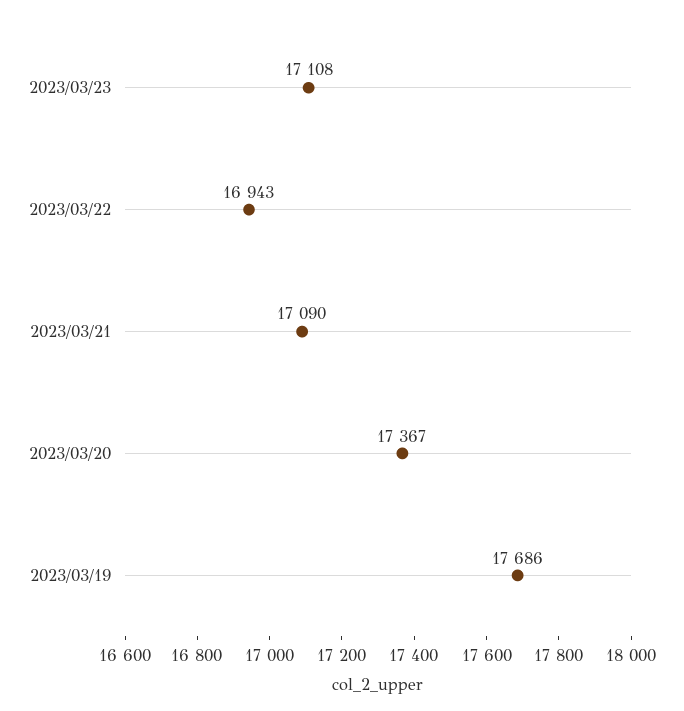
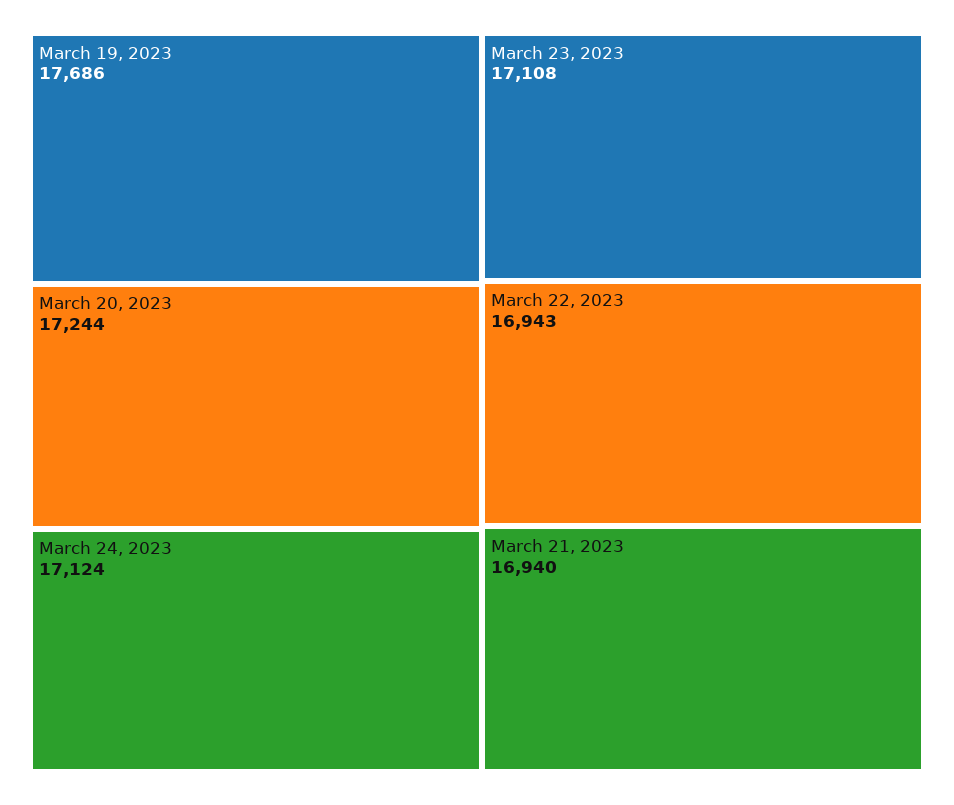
2023/03/21: 17090 -> 16940
2023/03/20: 17367 -> 17244
March 24, 2023: none -> 17124

